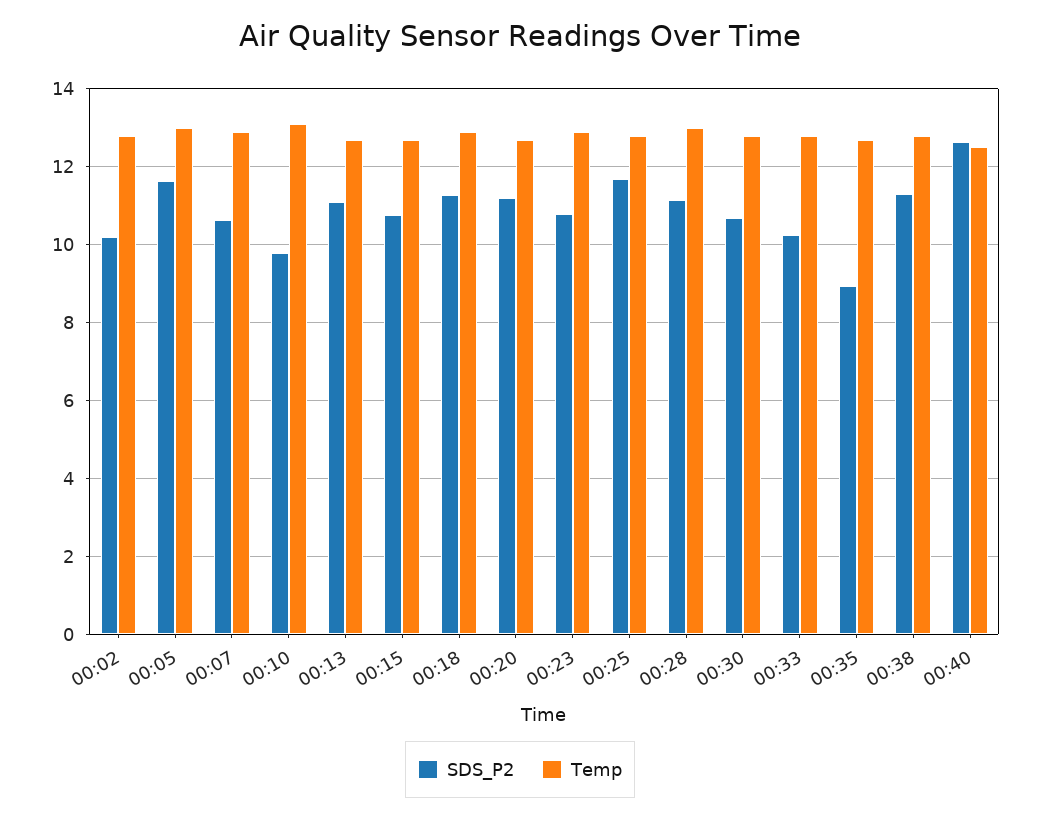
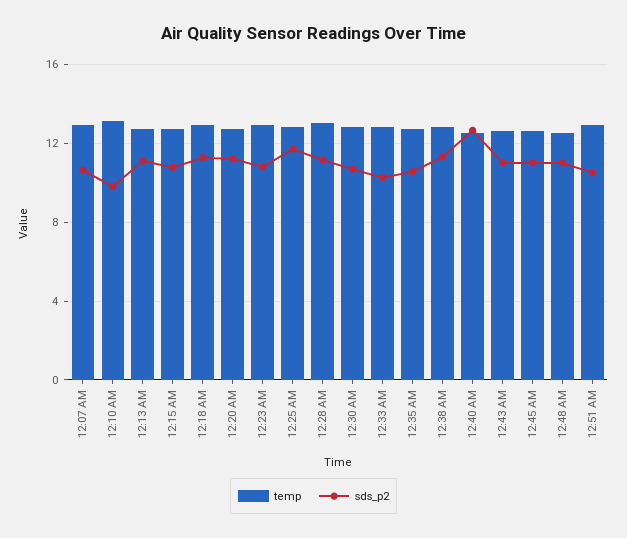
SDS_P2, 00:02: 10.2 -> none
Temp, 00:02: 12.8 -> none
SDS_P2, 00:05: 11.6 -> none
Temp, 00:05: 13 -> none
SDS_P2, 00:35: 9 -> 10.5
Temp, 12:43 AM: none -> 12.5
SDS_P2, 12:43 AM: none -> 11
Temp, 12:45 AM: none -> 12.5
SDS_P2, 12:45 AM: none -> 11
Temp, 12:48 AM: none -> 12.5
SDS_P2, 12:48 AM: none -> 11
Temp, 12:51 AM: none -> 13
SDS_P2, 12:51 AM: none -> 10.5

